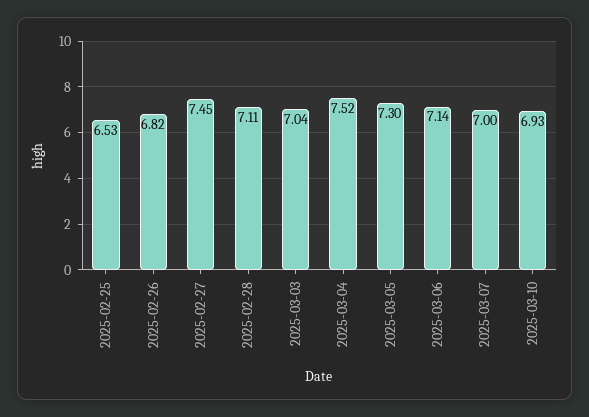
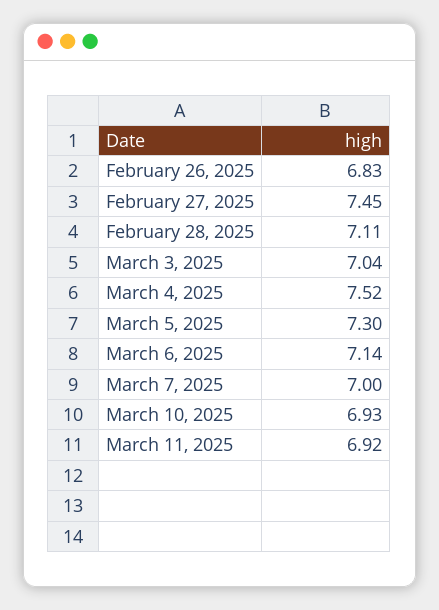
2025-02-25: 6.53 -> none
2025-02-26: 6.82 -> 6.83
March 11, 2025: none -> 6.92

